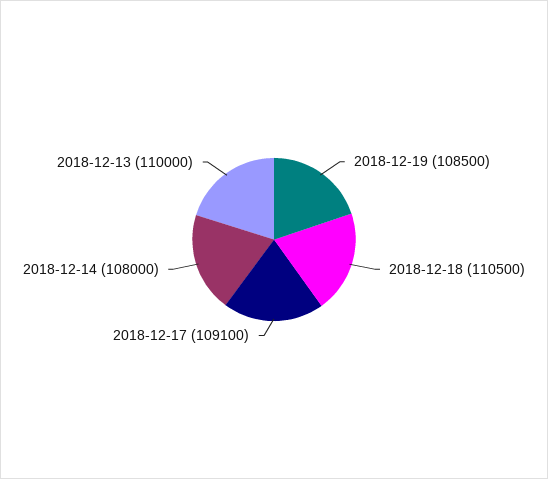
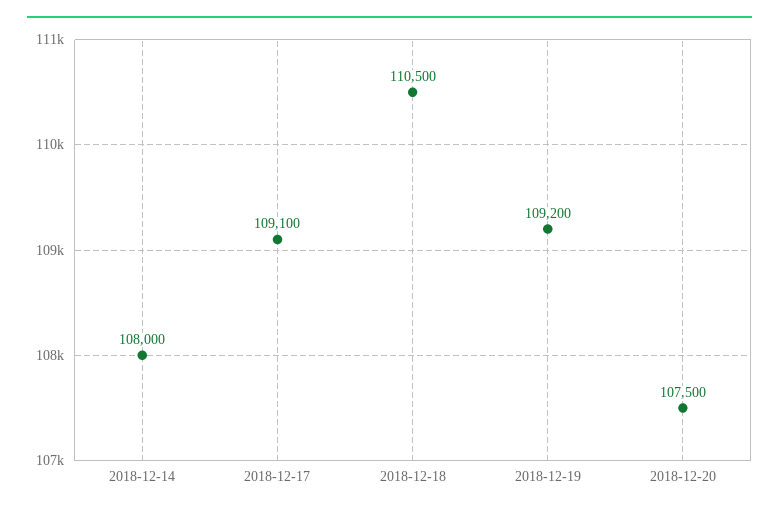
2018-12-19: 108500 -> 109200
2018-12-13: 110000 -> none
2018-12-20: none -> 107500

